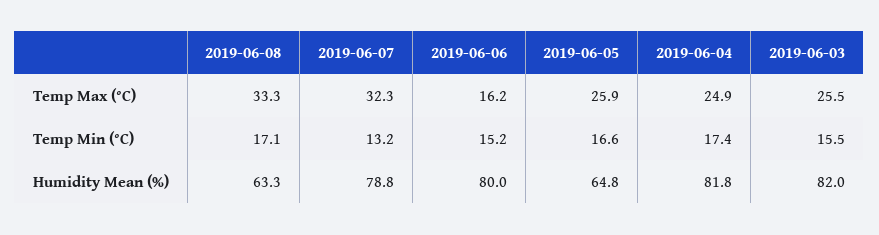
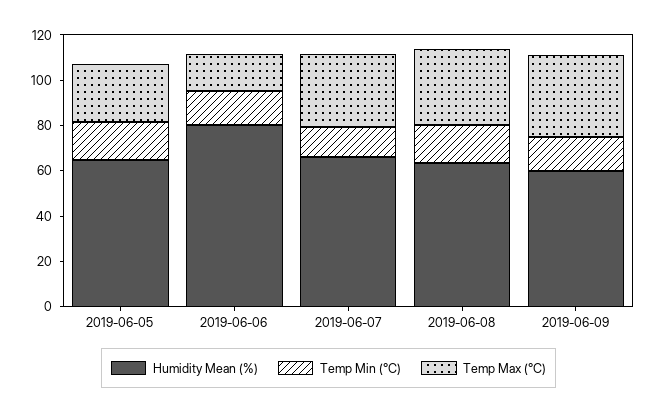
Temp Max (°C), 2019-06-04: 24.9 -> none
Temp Max (°C), 2019-06-03: 25.5 -> none
Temp Min (°C), 2019-06-04: 17.4 -> none
Temp Min (°C), 2019-06-03: 15.5 -> none
Humidity Mean (%), 2019-06-07: 78.8 -> 65
Humidity Mean (%), 2019-06-04: 81.8 -> none
Humidity Mean (%), 2019-06-03: 82 -> none
Humidity Mean (%), 2019-06-09: none -> 60
Temp Min (°C), 2019-06-09: none -> 15
Temp Max (°C), 2019-06-09: none -> 35

